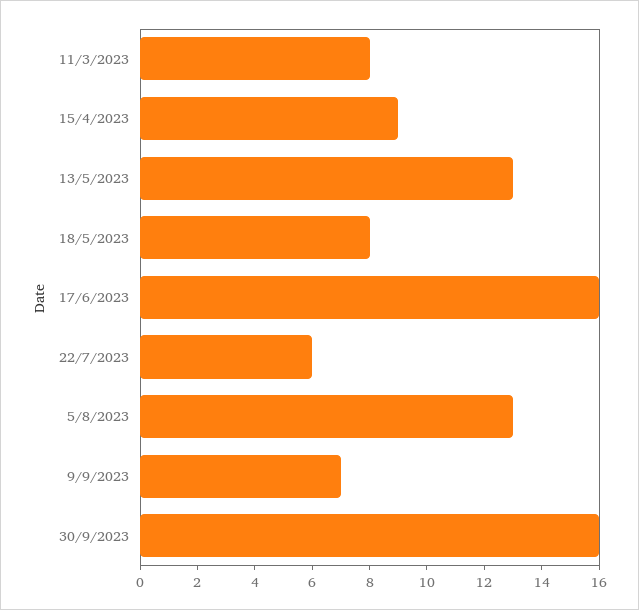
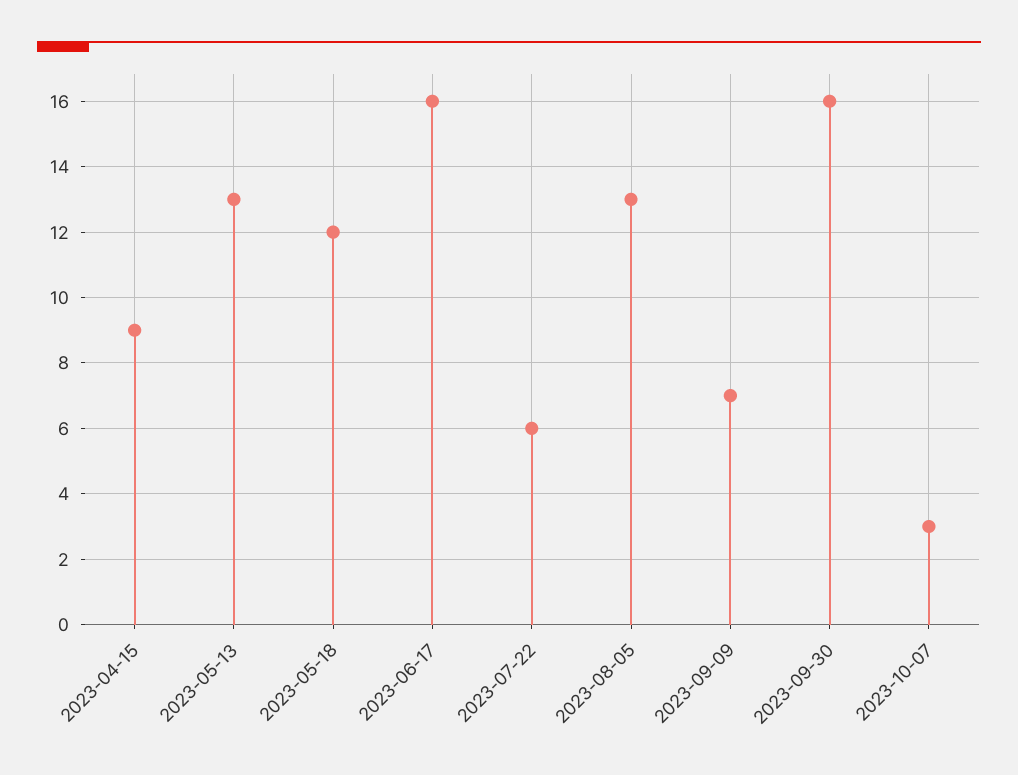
11/3/2023: 8 -> none
18/5/2023: 8 -> 12
2023-10-07: none -> 3

